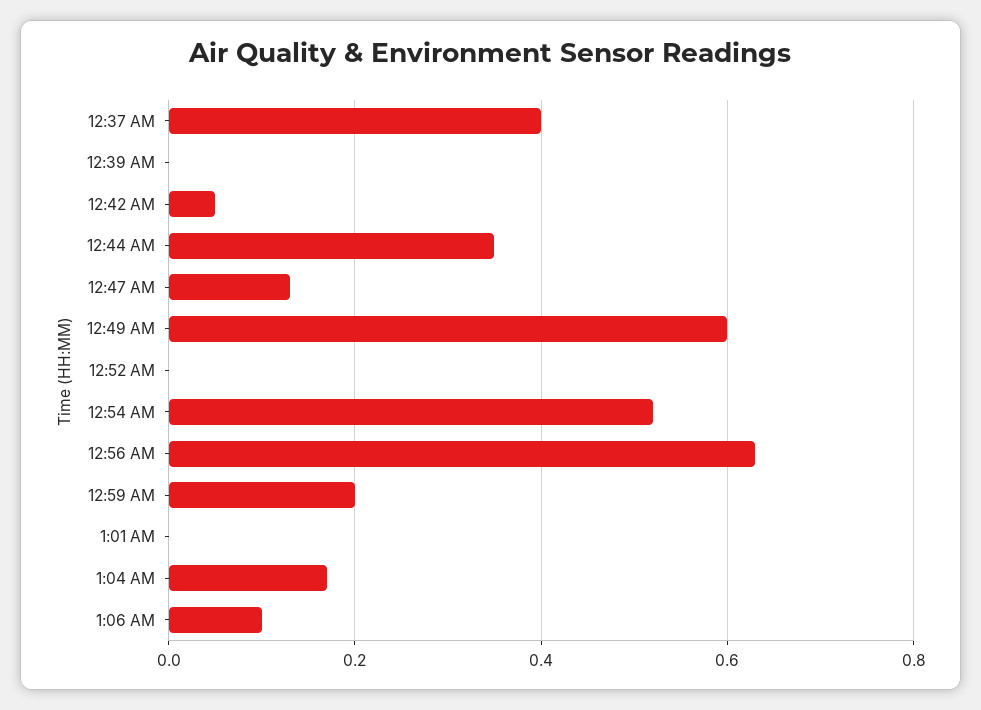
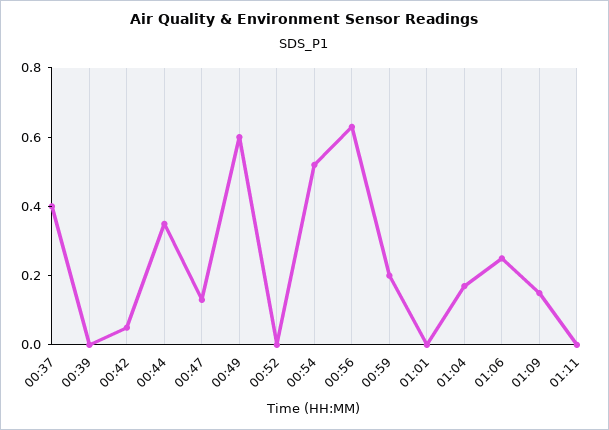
1:06 AM: 0.1 -> 0.25
01:09: none -> 0.15
01:11: none -> 0

